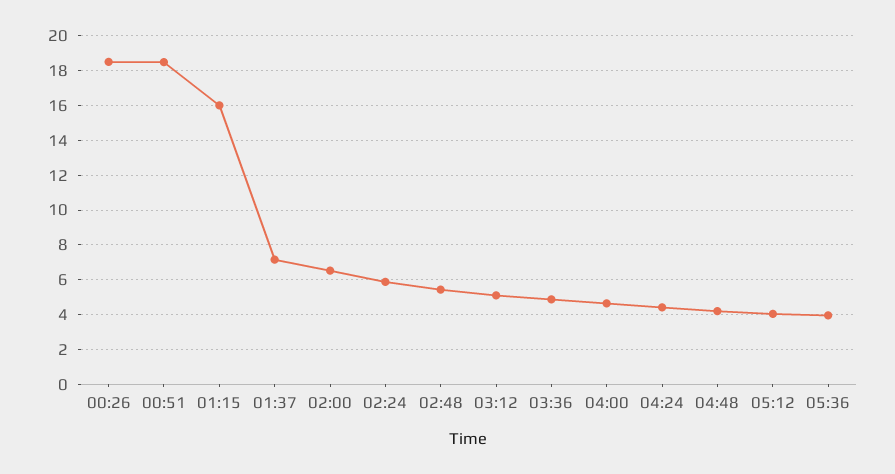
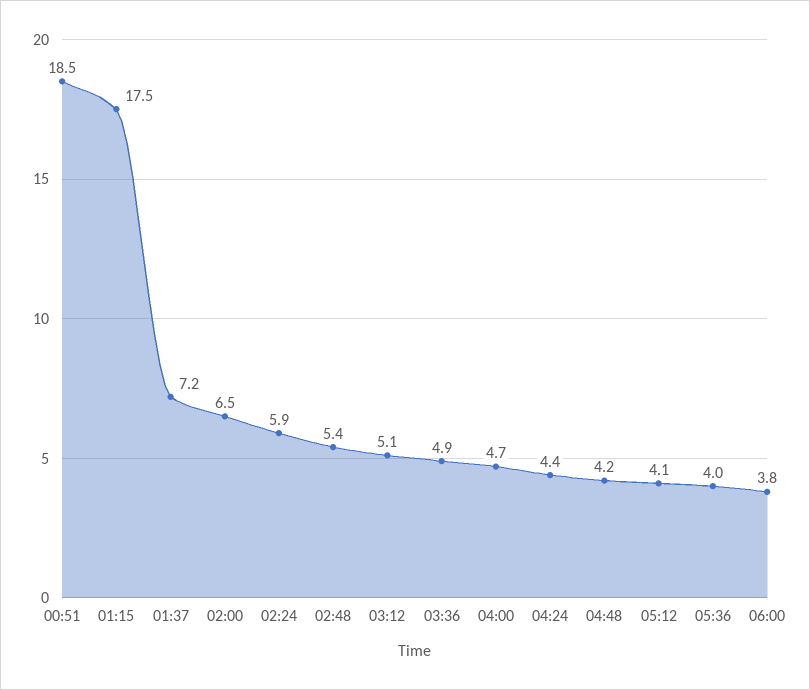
00:26: 18.5 -> none
01:15: 16 -> 17.5
06:00: none -> 3.8

